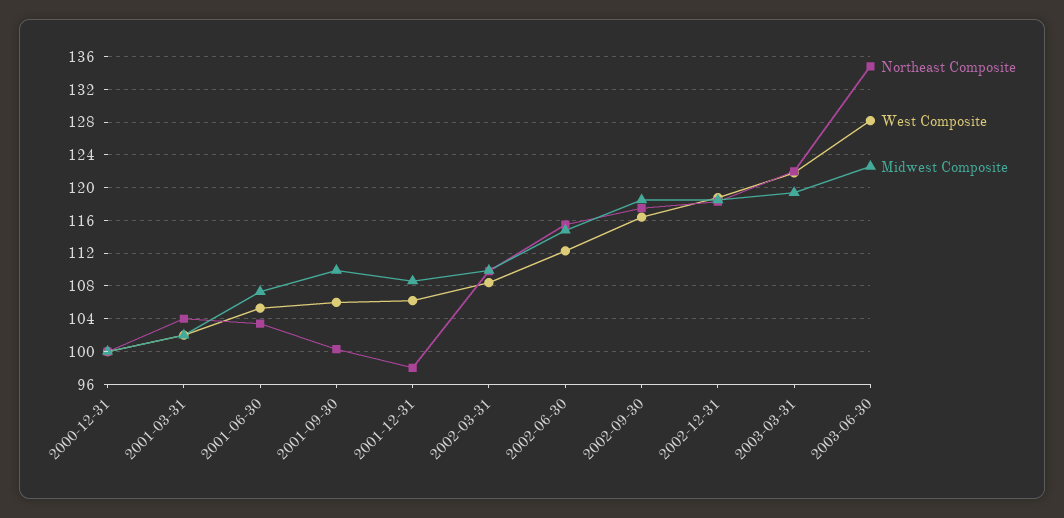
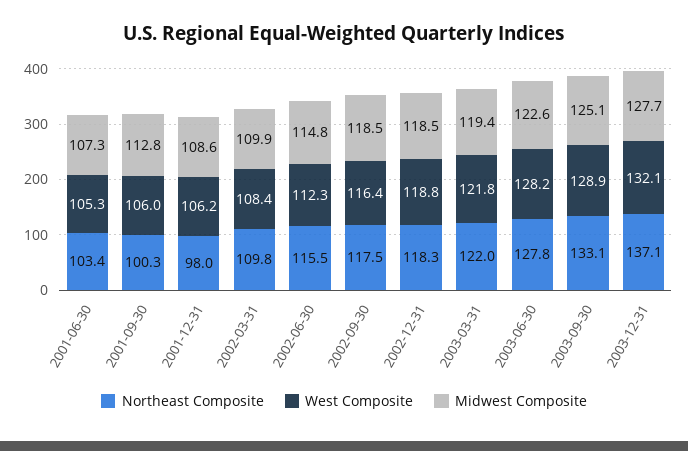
Northeast Composite, 2000-12-31: 100 -> none
West Composite, 2000-12-31: 100 -> none
Midwest Composite, 2000-12-31: 100 -> none
Northeast Composite, 2001-03-31: 104 -> none
West Composite, 2001-03-31: 102 -> none
Midwest Composite, 2001-03-31: 102 -> none
Midwest Composite, 2001-09-30: 110 -> 112.8
Northeast Composite, 2003-06-30: 135 -> 127.8
Northeast Composite, 2003-09-30: none -> 133.1
West Composite, 2003-09-30: none -> 128.9
Midwest Composite, 2003-09-30: none -> 125.1
Northeast Composite, 2003-12-31: none -> 137.1
West Composite, 2003-12-31: none -> 132.1
Midwest Composite, 2003-12-31: none -> 127.7

